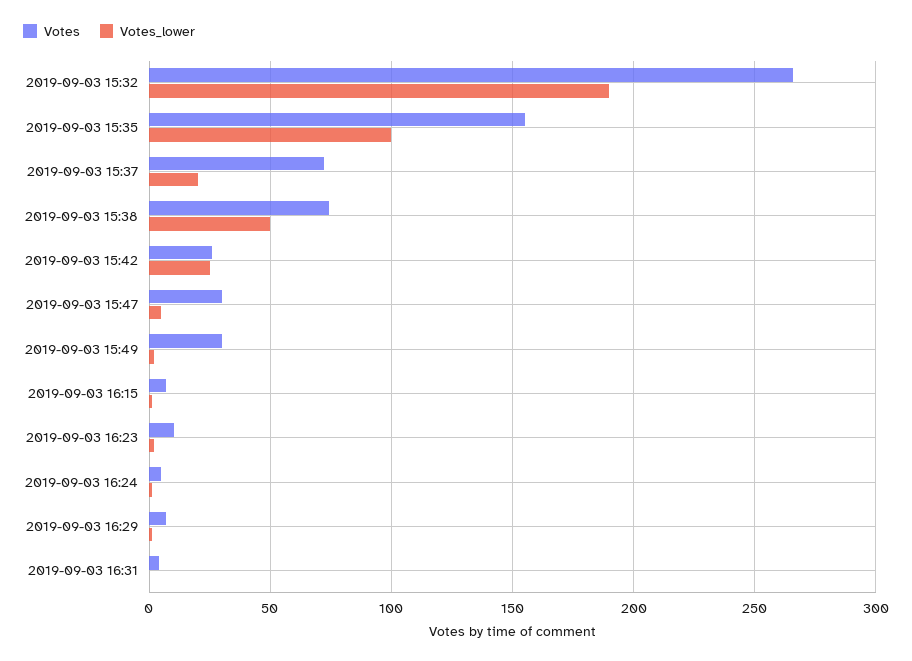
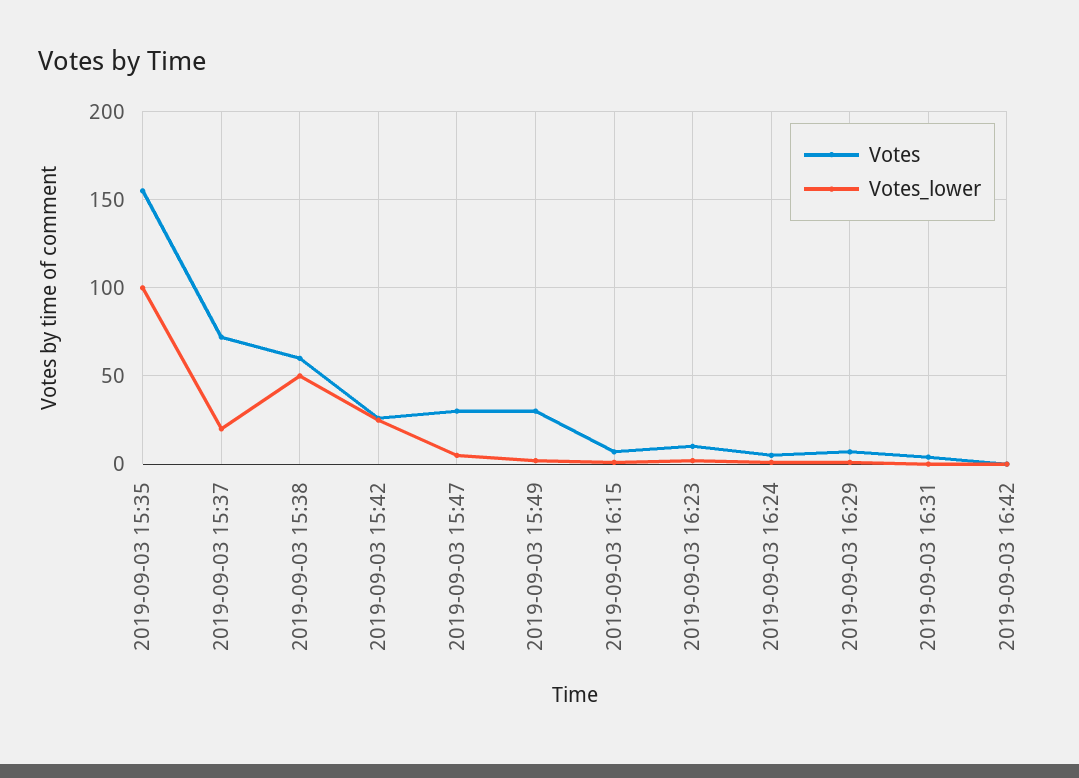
Votes, 2019-09-03 15:32: 265 -> none
Votes_lower, 2019-09-03 15:32: 190 -> none
Votes, 2019-09-03 15:38: 75 -> 60
Votes, 2019-09-03 16:42: none -> 0
Votes_lower, 2019-09-03 16:42: none -> 0

